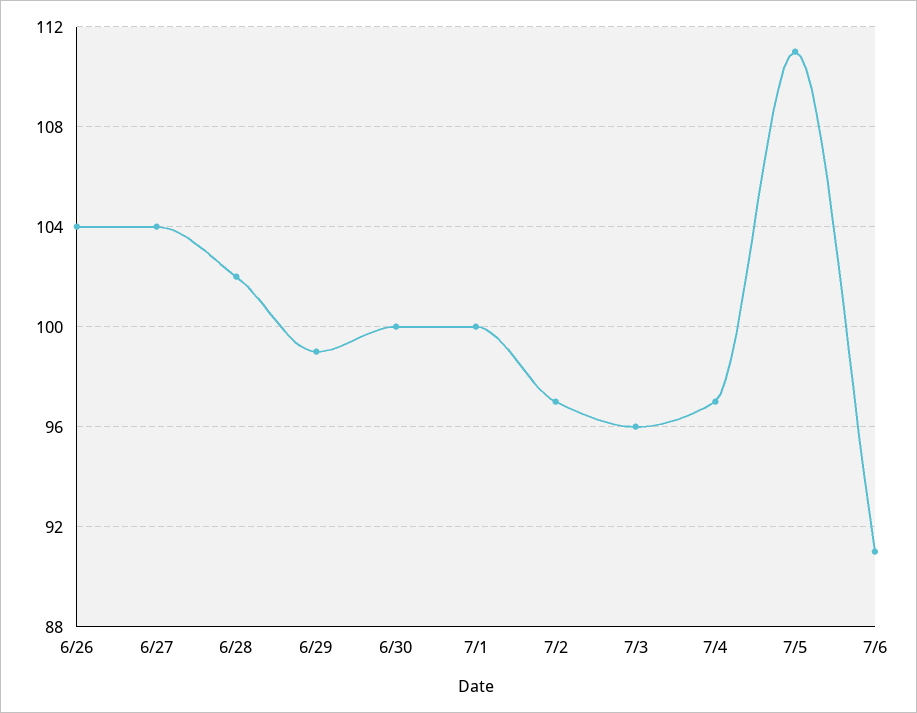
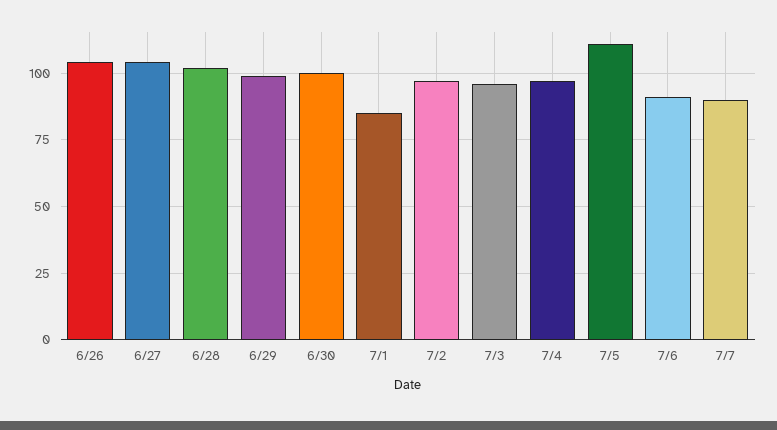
7/1: 100 -> 85
7/7: none -> 90

